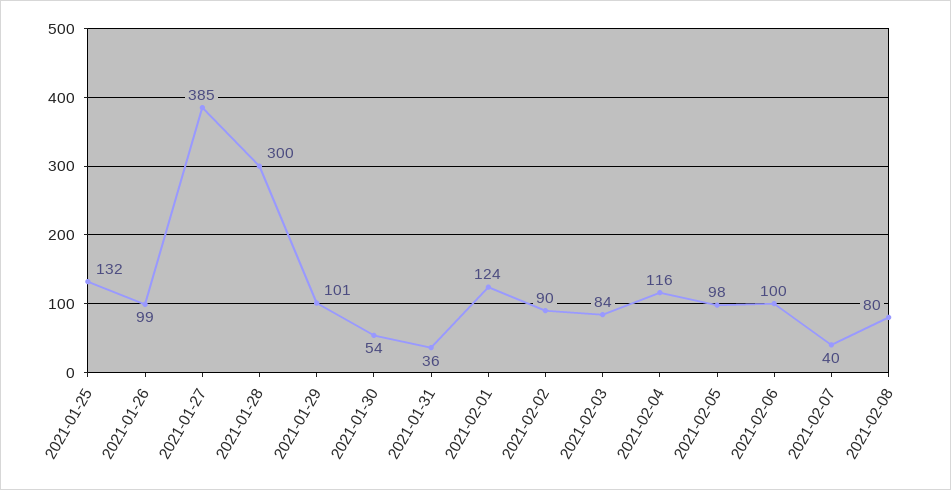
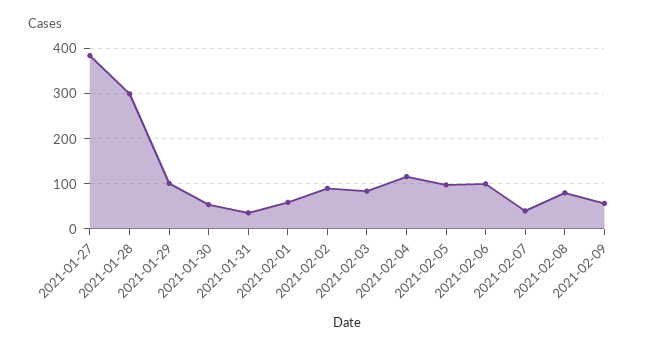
2021-01-25: 132 -> none
2021-01-26: 99 -> none
2021-02-01: 124 -> 60
2021-02-09: none -> 60

